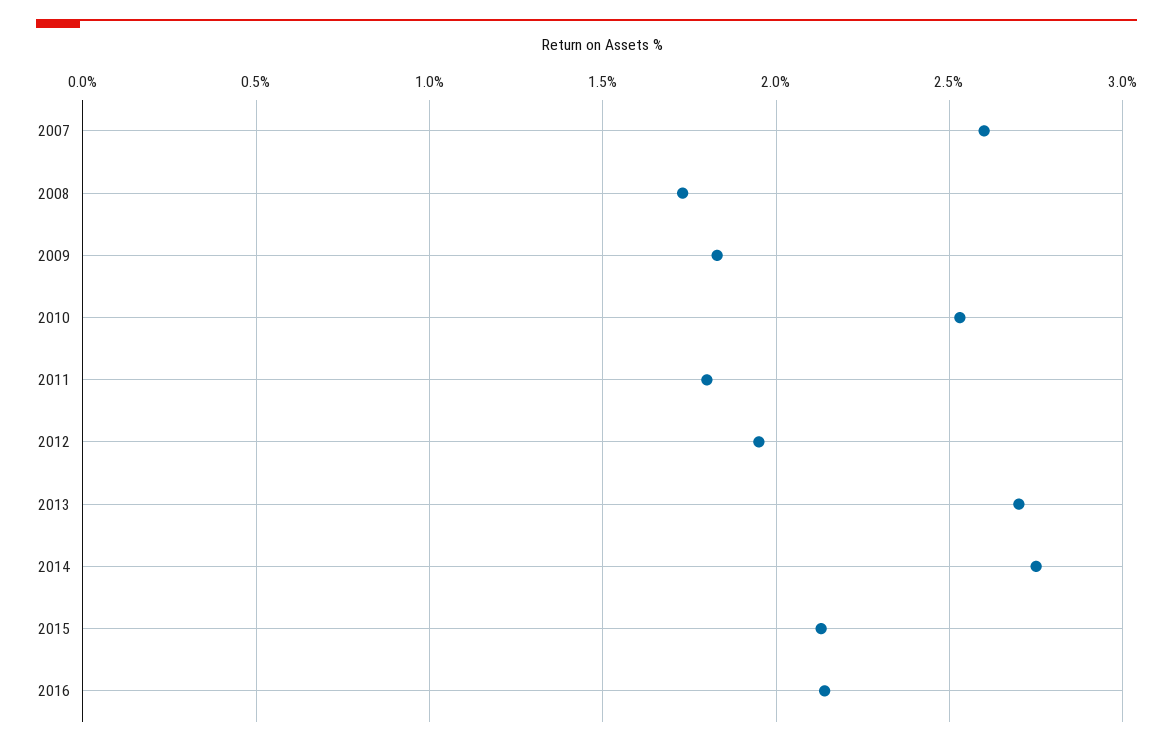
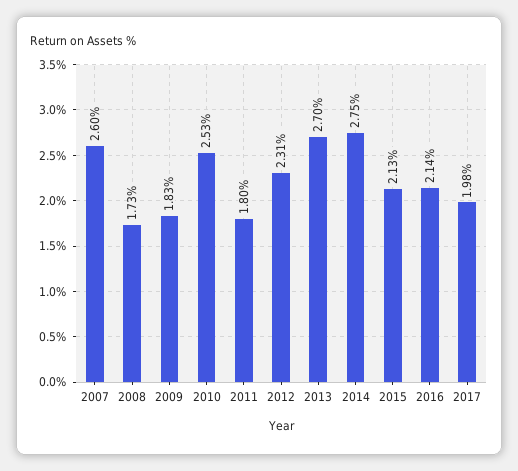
2012: 1.95 -> 2.31
2017: none -> 1.98

